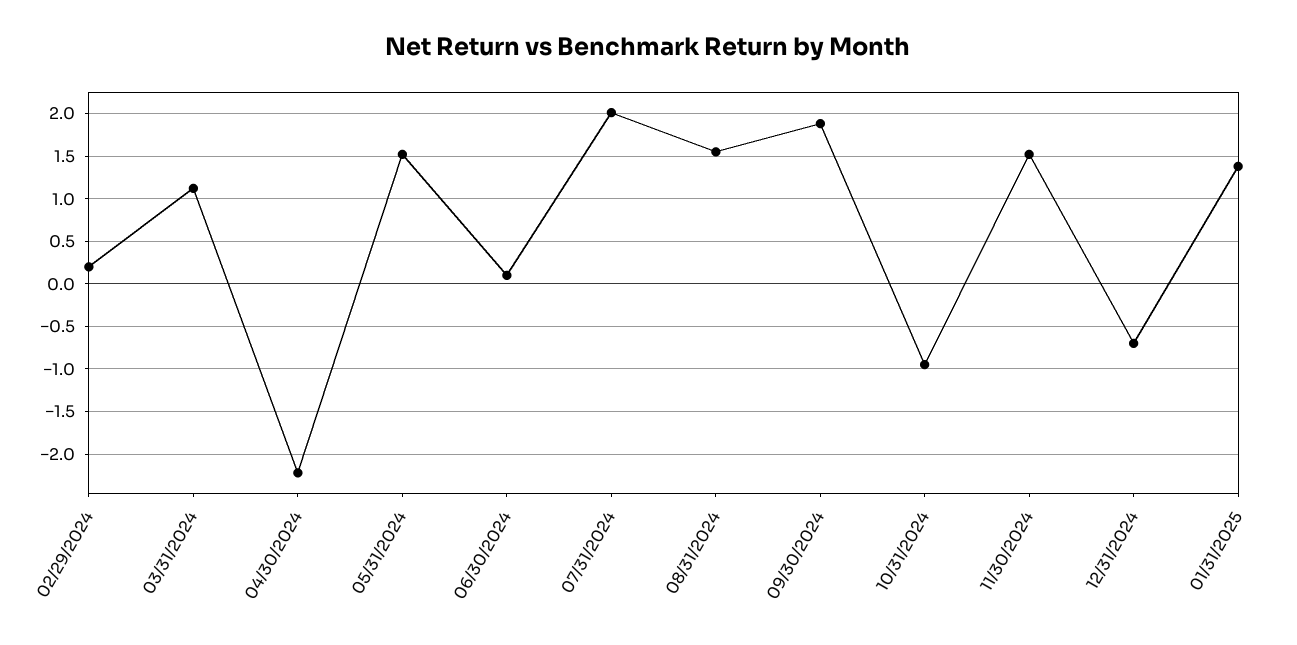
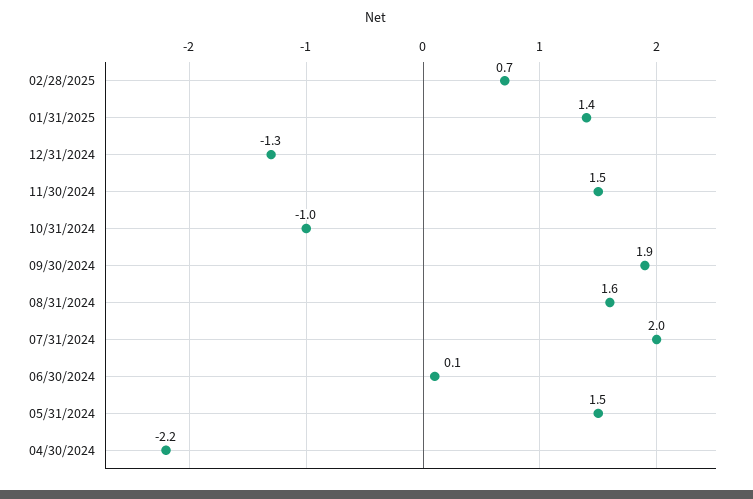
02/29/2024: 0.2 -> none
03/31/2024: 1.1 -> none
12/31/2024: -0.7 -> -1.3
02/28/2025: none -> 0.7

